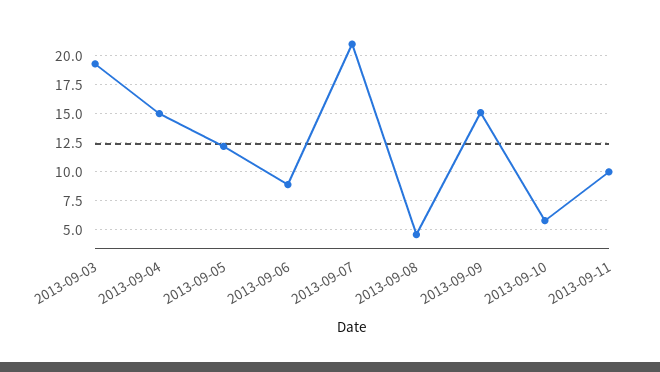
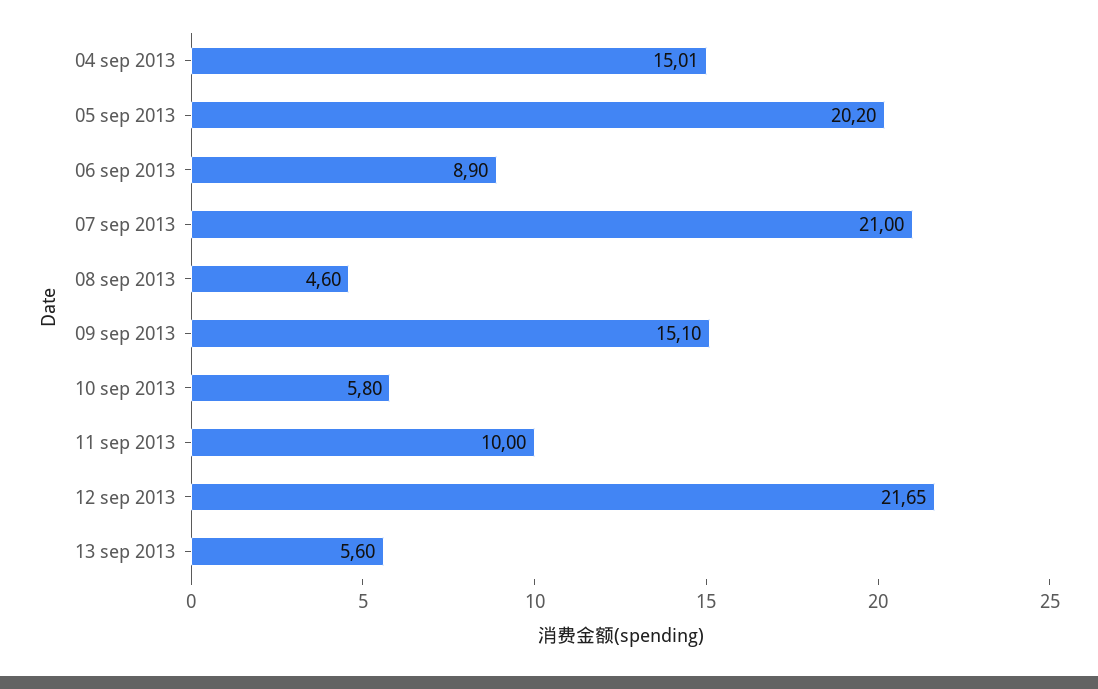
2013-09-03: 20 -> none
2013-09-05: 12.5 -> 20.2
12 sep 2013: none -> 21.65
13 sep 2013: none -> 5.6

